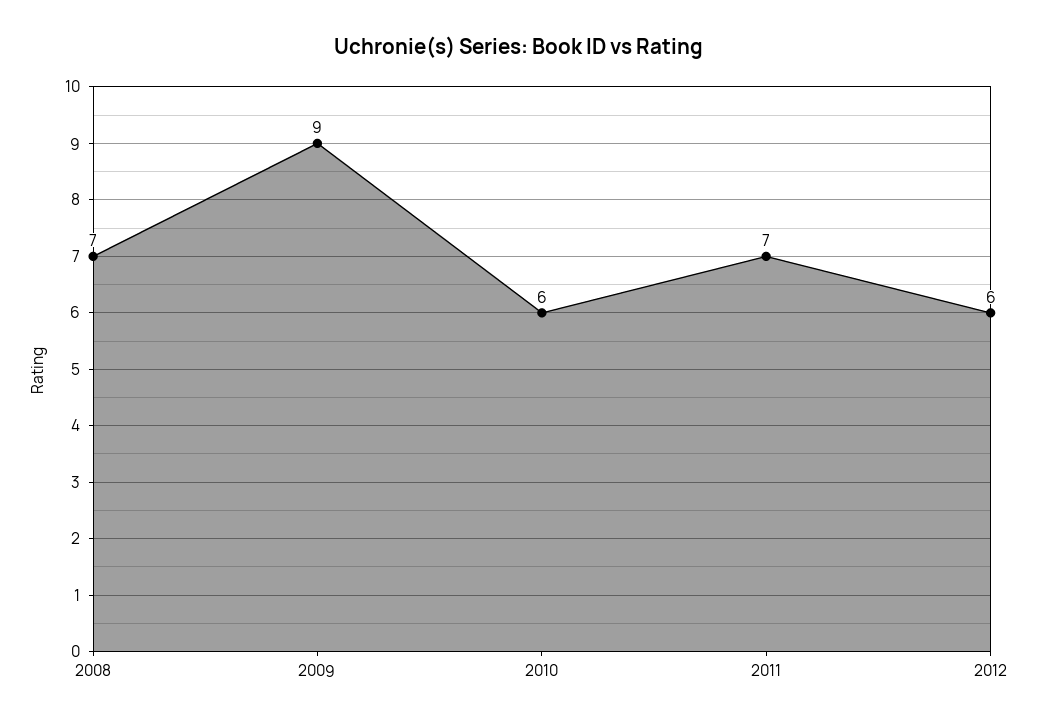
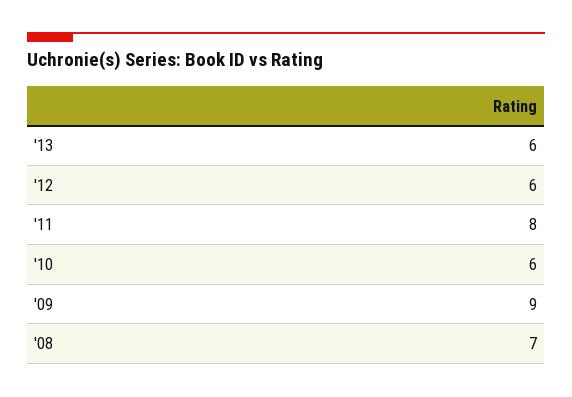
2011: 7 -> 8
'13: none -> 6

